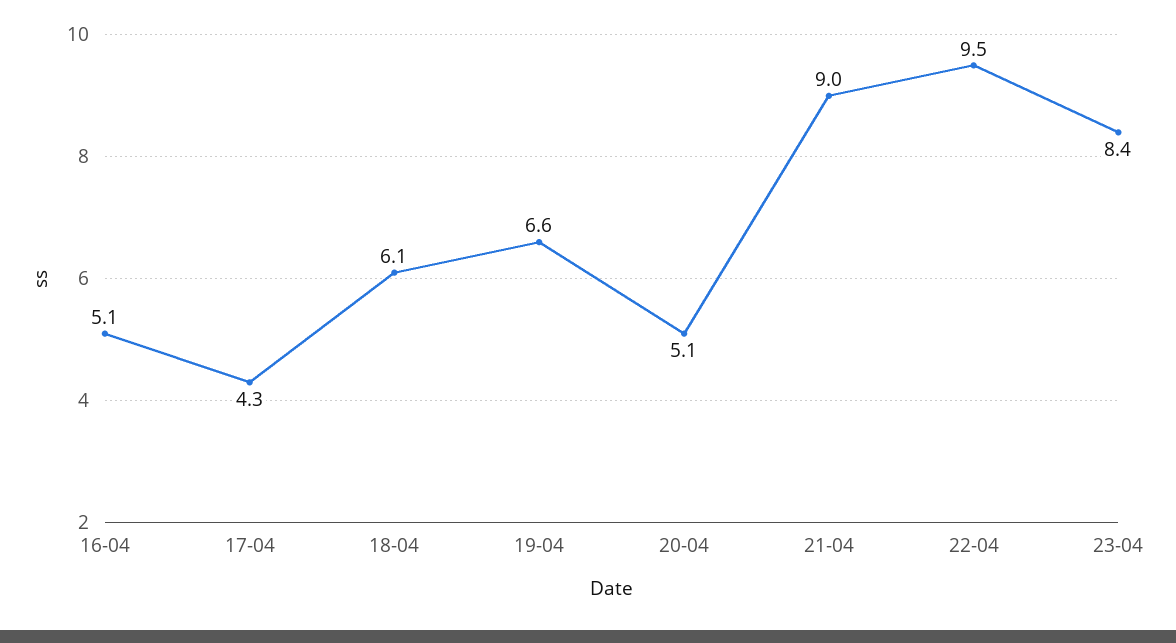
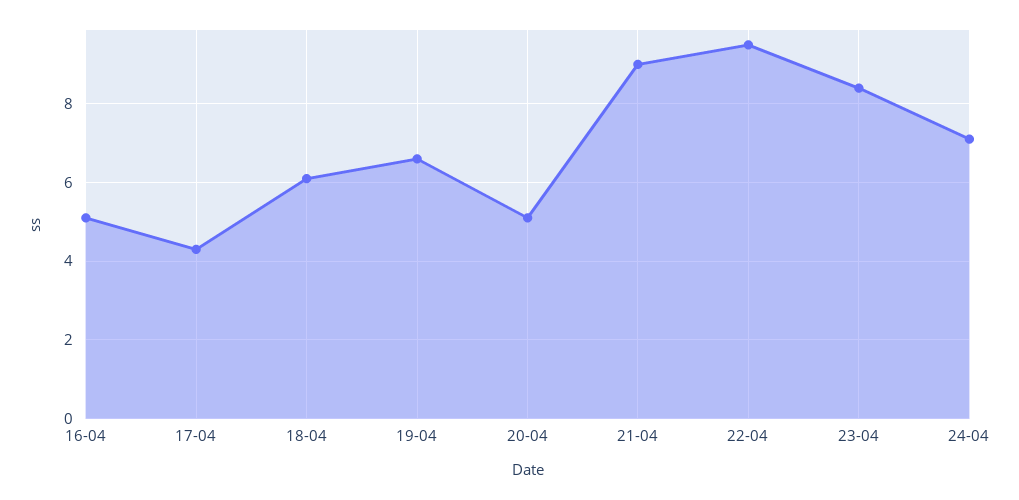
24-04: none -> 7

